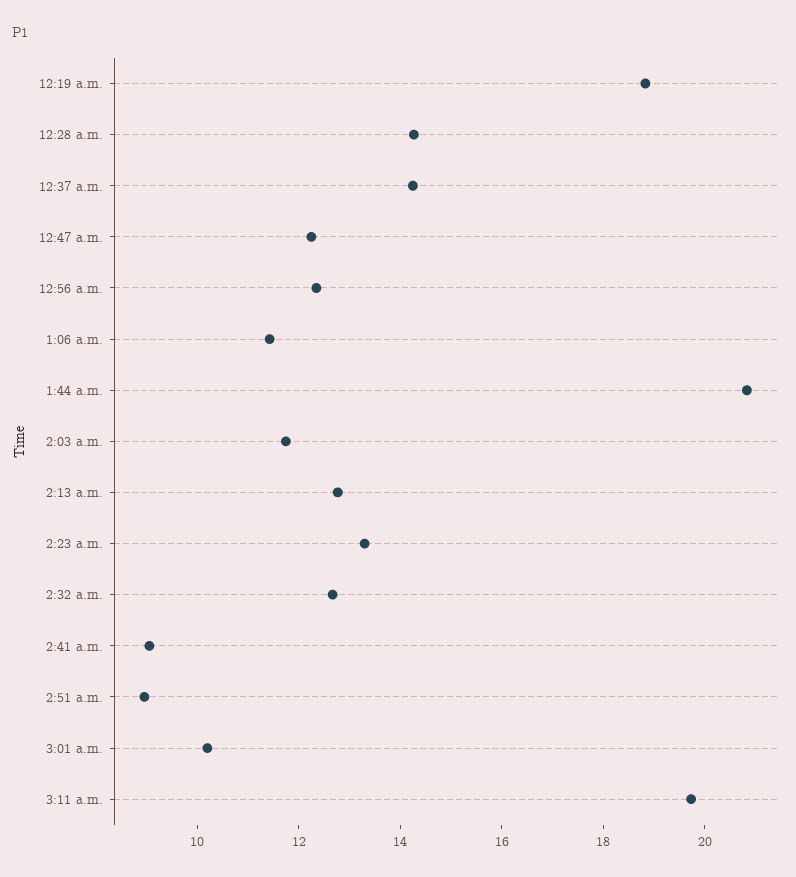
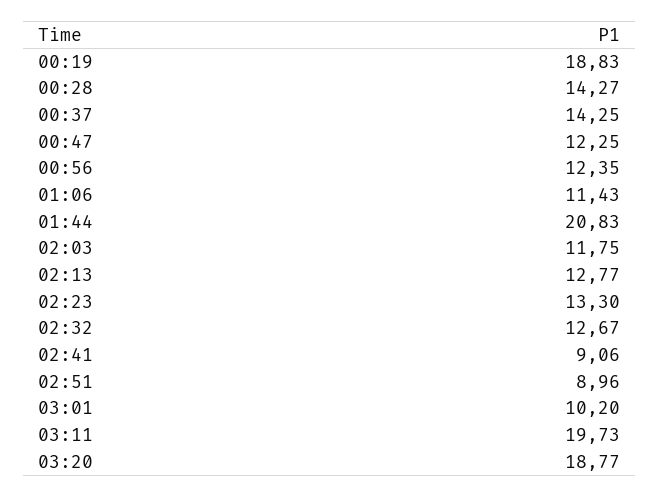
03:20: none -> 18.77

